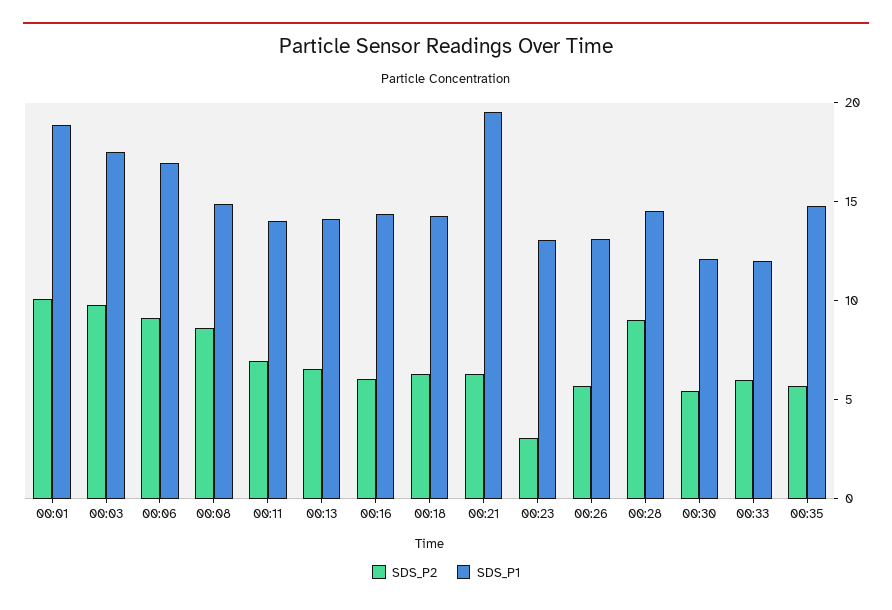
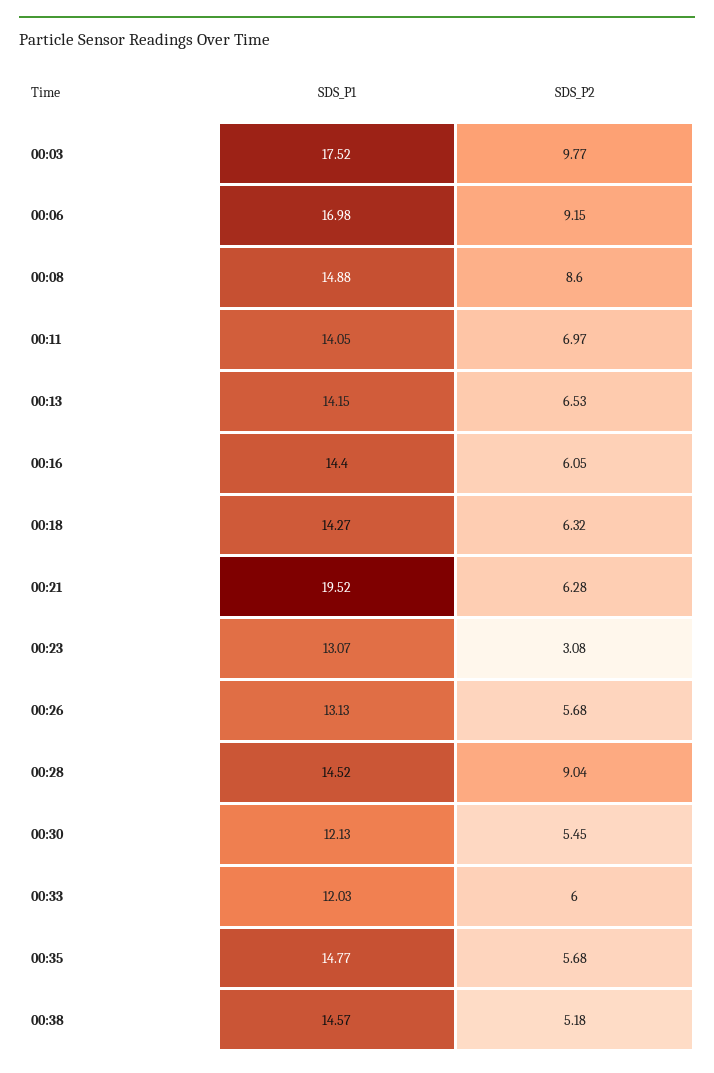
SDS_P2, 00:01: 10 -> none
SDS_P1, 00:01: 19 -> none
SDS_P1, 00:38: none -> 14.57
SDS_P2, 00:38: none -> 5.18

